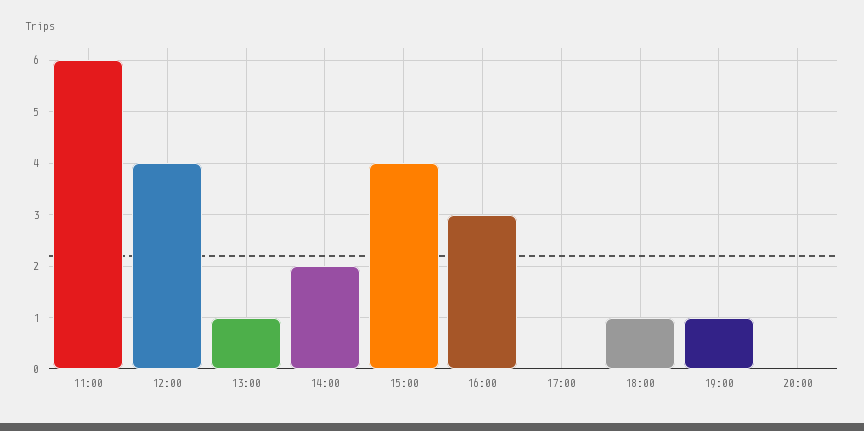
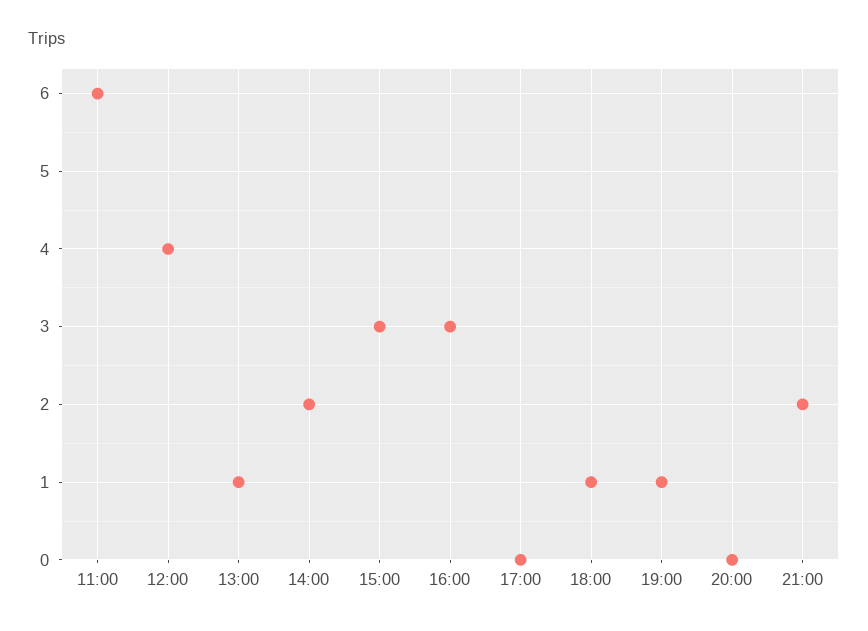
15:00: 4 -> 3
21:00: none -> 2

